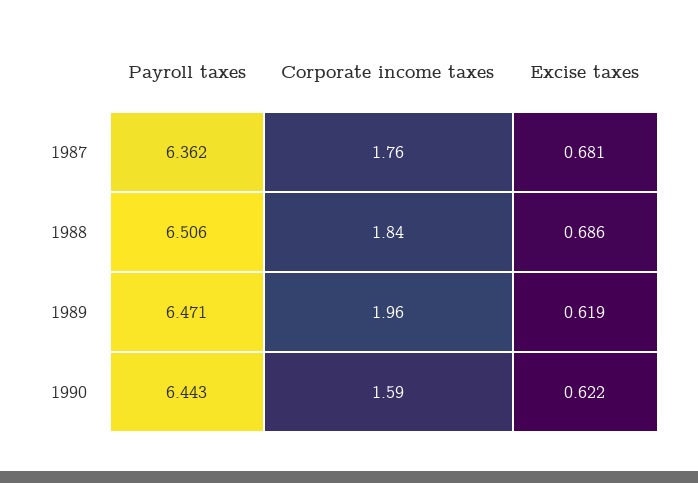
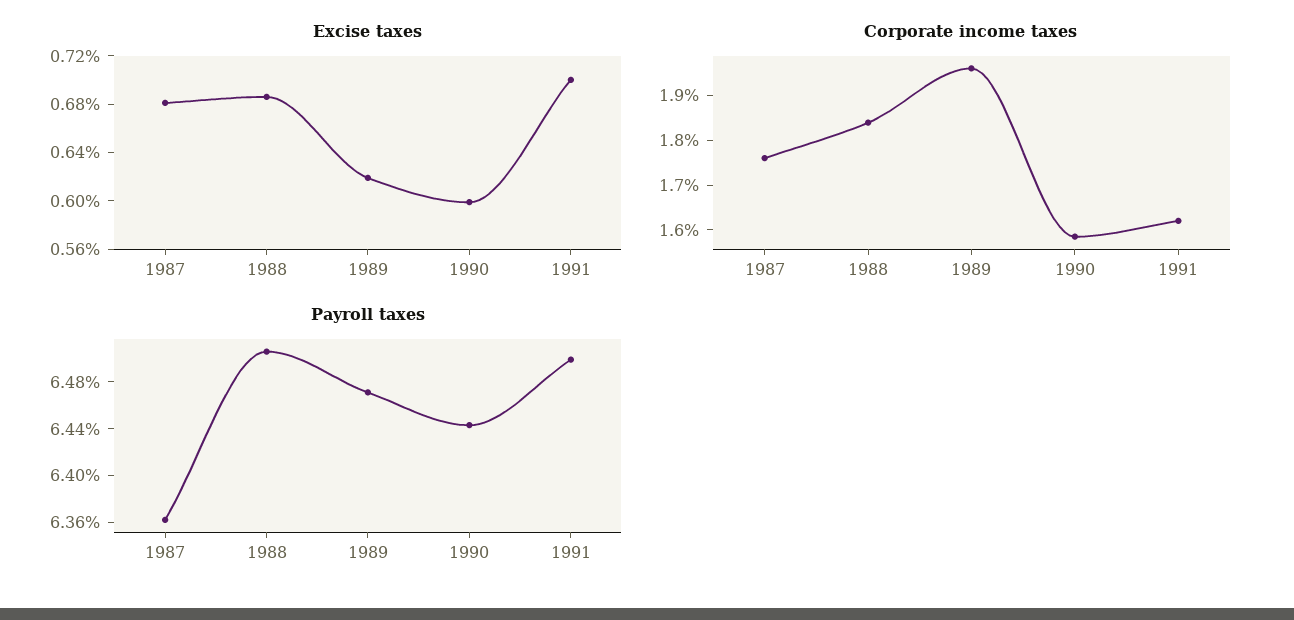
Excise taxes, 1990: 0.622 -> 0.6
Excise taxes, 1991: none -> 0.7
Corporate income taxes, 1991: none -> 1.62
Payroll taxes, 1991: none -> 6.5

